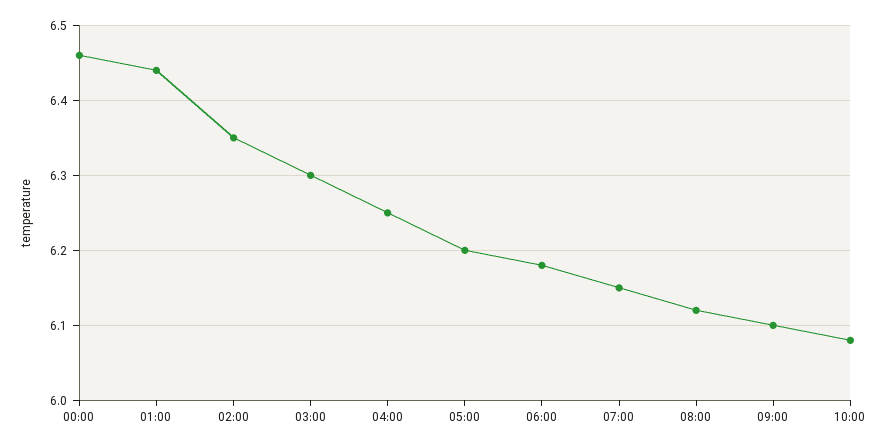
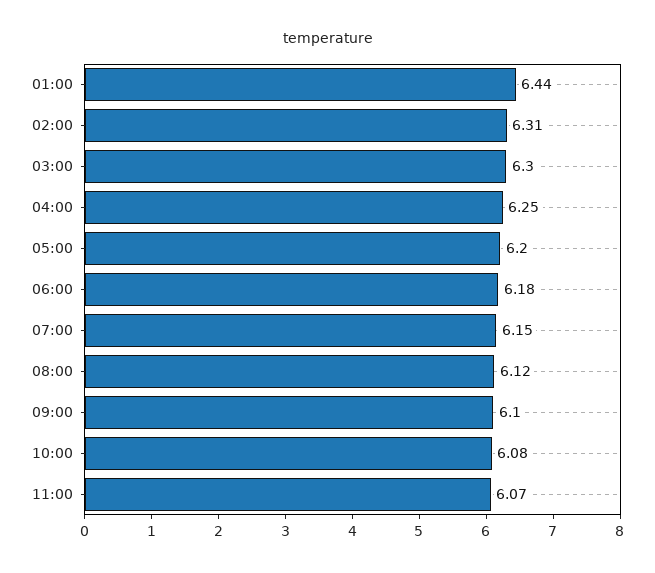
00:00: 6.46 -> none
02:00: 6.35 -> 6.31
11:00: none -> 6.07

